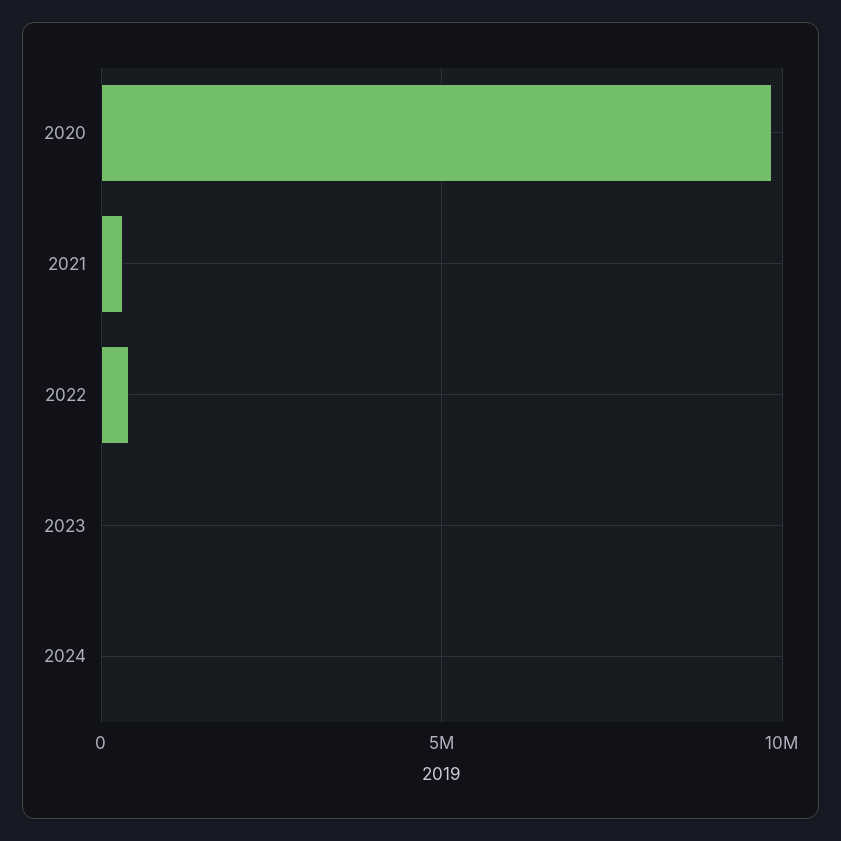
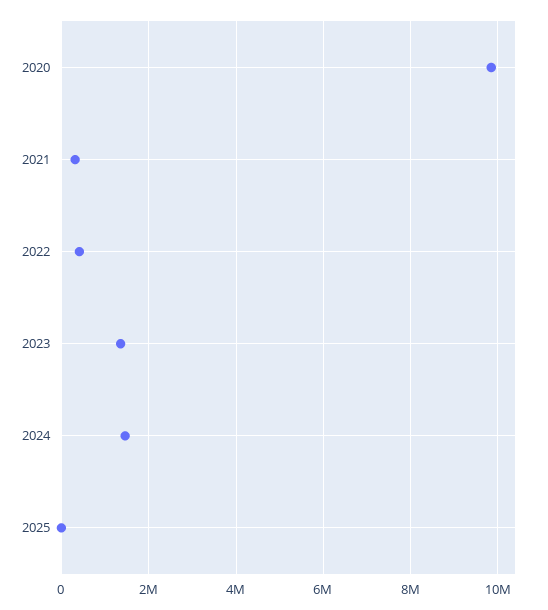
2023: 0 -> 1400000
2024: 0 -> 1400000
2025: none -> 0

